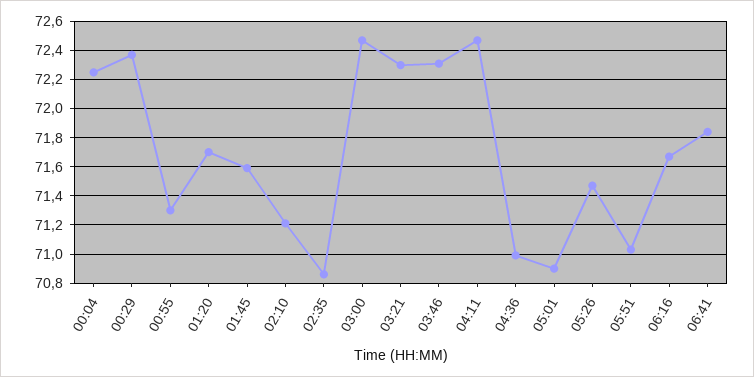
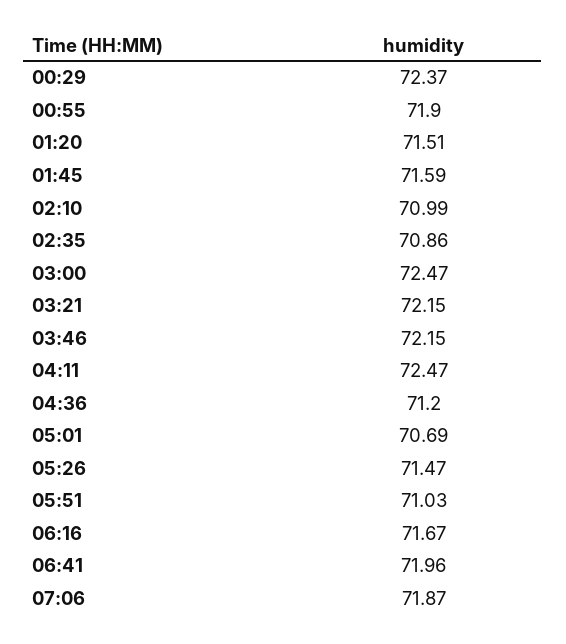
00:04: 72.25 -> none
00:55: 71.3 -> 71.9
01:20: 71.7 -> 71.51
02:10: 71.2 -> 70.99
03:21: 72.3 -> 72.15
03:46: 72.3 -> 72.15
04:36: 71 -> 71.2
05:01: 70.9 -> 70.69
06:41: 71.85 -> 71.96
07:06: none -> 71.87

